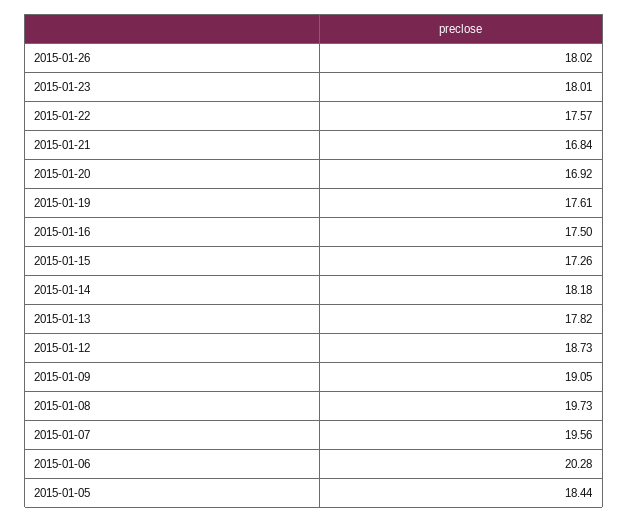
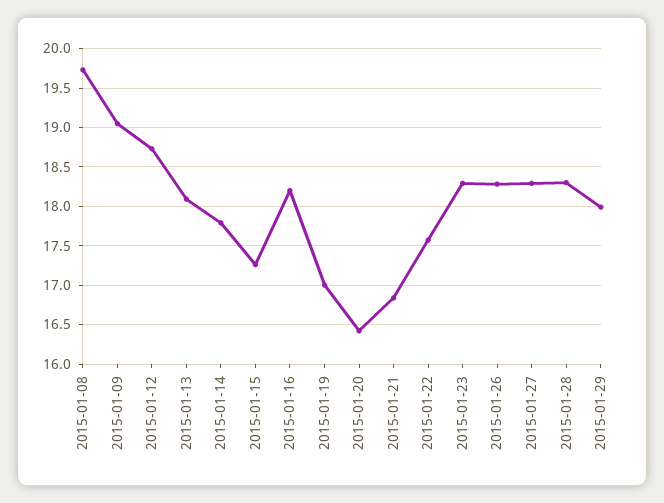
2015-01-26: 18.02 -> 18.3
2015-01-23: 18.01 -> 18.3
2015-01-20: 16.92 -> 16.4
2015-01-19: 17.61 -> 17
2015-01-16: 17.5 -> 18.2
2015-01-14: 18.18 -> 17.8
2015-01-13: 17.82 -> 18.1
2015-01-07: 19.56 -> none
2015-01-06: 20.28 -> none
2015-01-05: 18.44 -> none
2015-01-27: none -> 18.3
2015-01-28: none -> 18.3
2015-01-29: none -> 18

